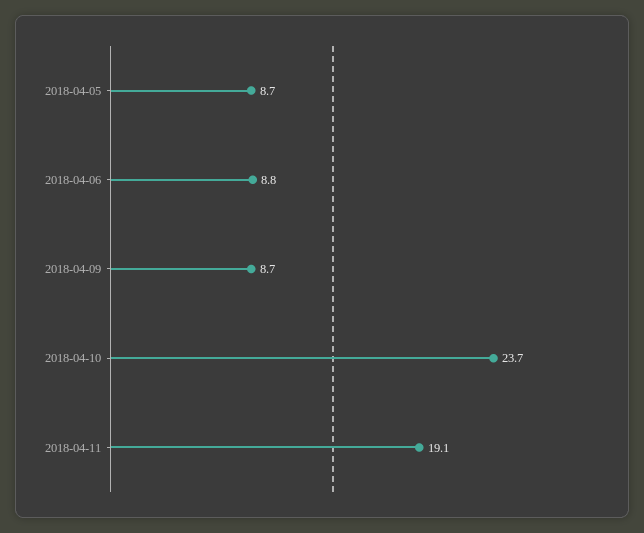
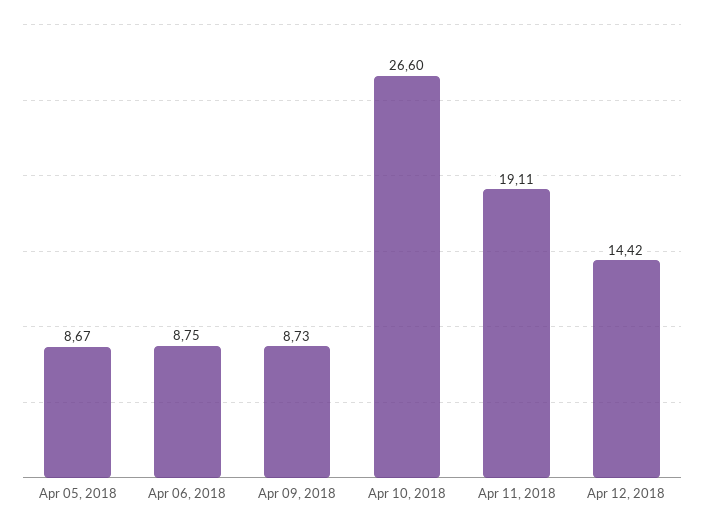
2018-04-10: 23.7 -> 26.6
Apr 12, 2018: none -> 14.42

